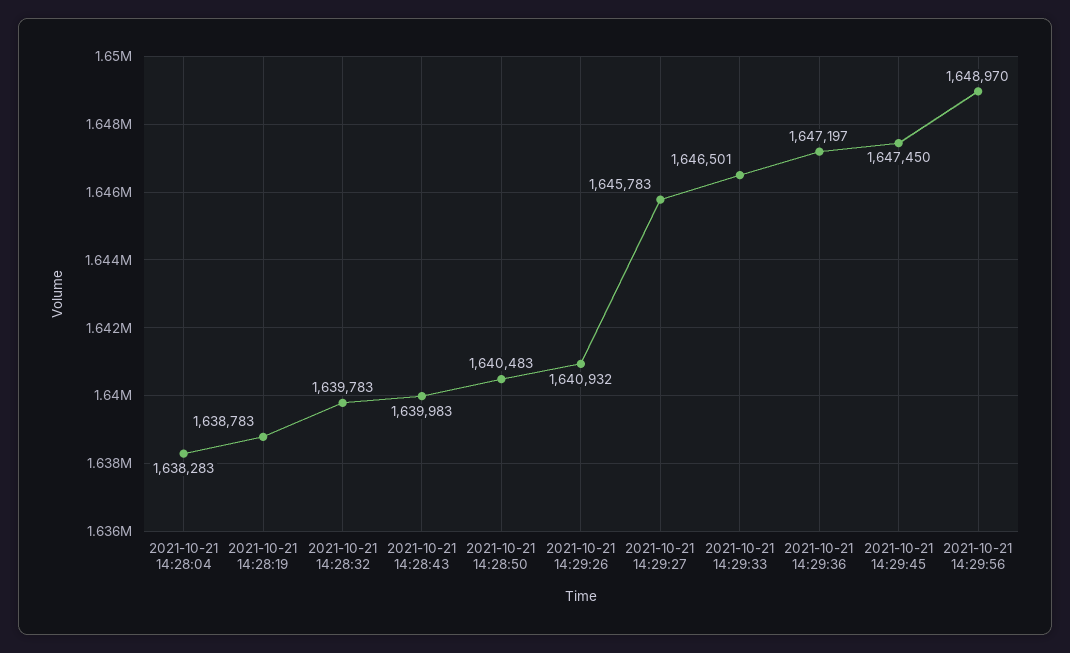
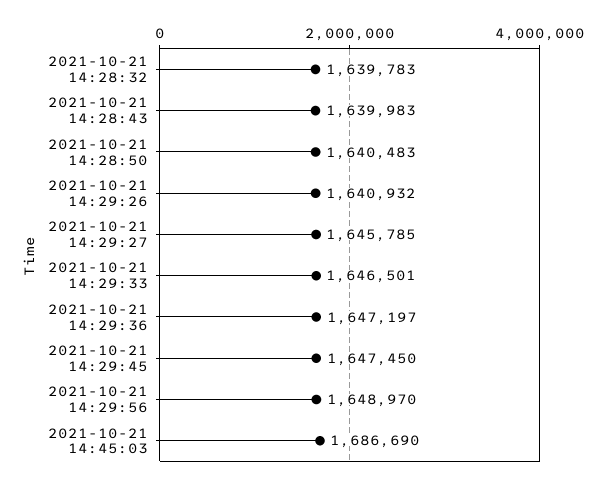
2021-10-21 14:28:04: 1638283 -> none
2021-10-21 14:28:19: 1638783 -> none
2021-10-21 14:29:27: 1645783 -> 1645785
2021-10-21 14:45:03: none -> 1686690

